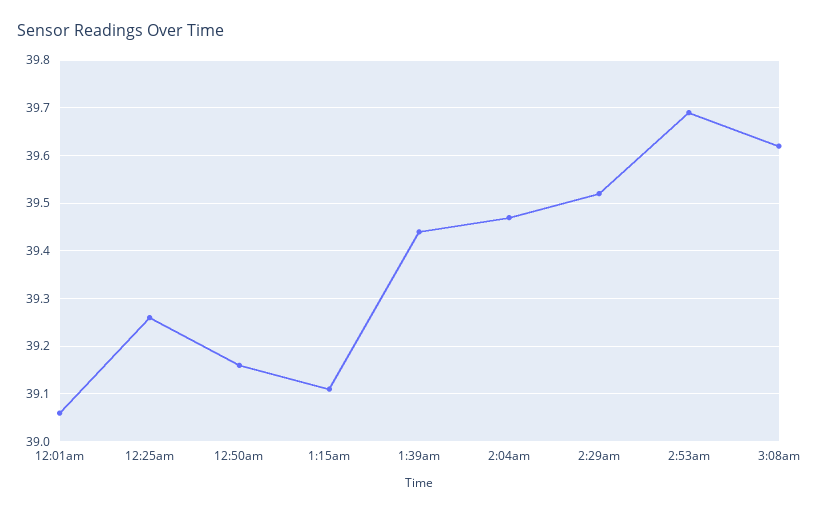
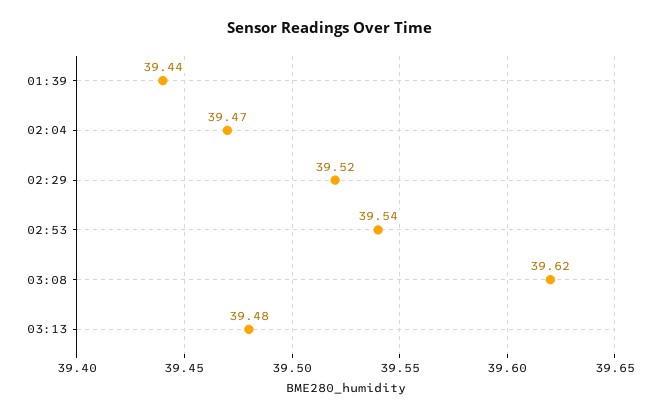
12:01am: 39.05 -> none
12:25am: 39.25 -> none
12:50am: 39.15 -> none
1:15am: 39.1 -> none
2:53am: 39.7 -> 39.54
03:13: none -> 39.48

